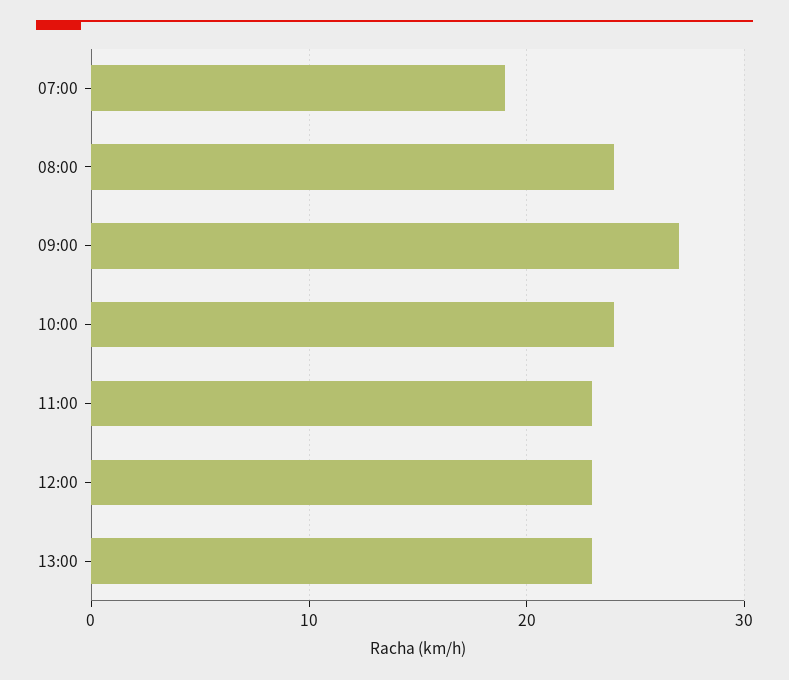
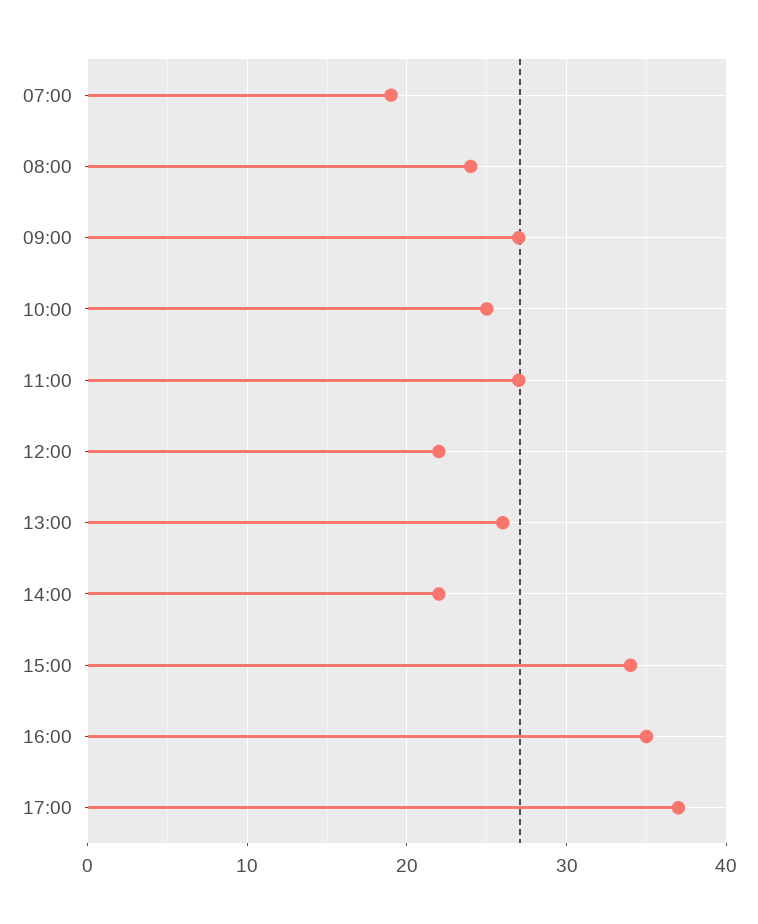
10:00: 24 -> 25
11:00: 23 -> 27
12:00: 23 -> 22
13:00: 23 -> 26
14:00: none -> 22
15:00: none -> 34
16:00: none -> 35
17:00: none -> 37

